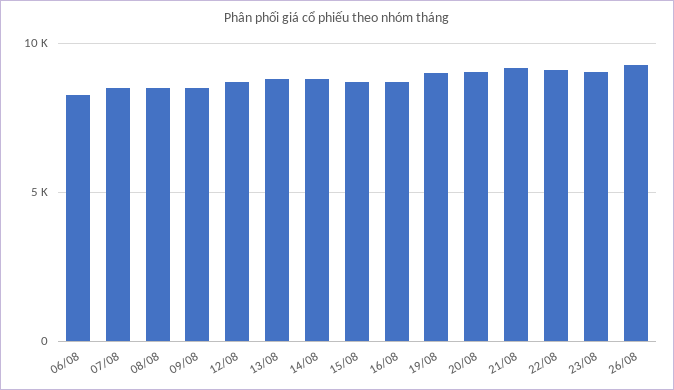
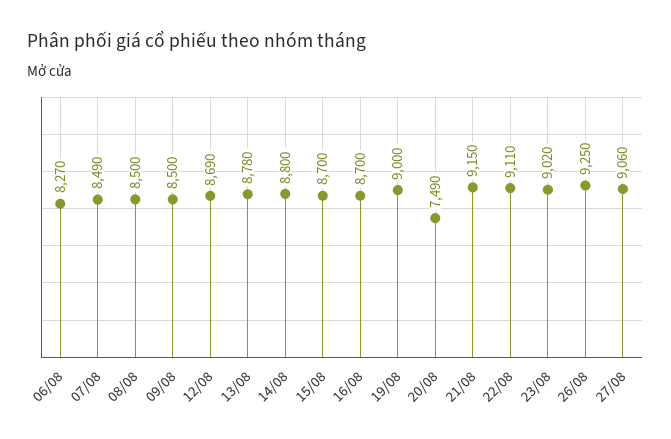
20/08: 9000 -> 7490
27/08: none -> 9060

